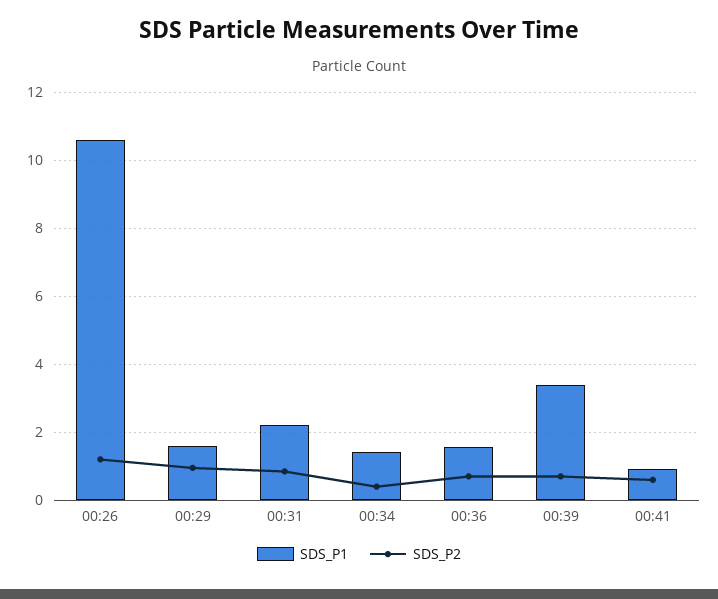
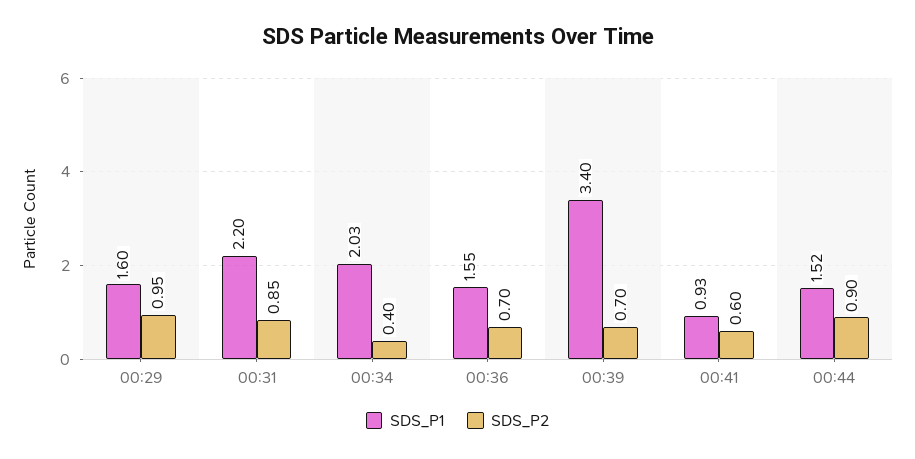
SDS_P1, 00:26: 10.6 -> none
SDS_P2, 00:26: 1.2 -> none
SDS_P1, 00:34: 1.4 -> 2.03
SDS_P1, 00:44: none -> 1.52
SDS_P2, 00:44: none -> 0.9

